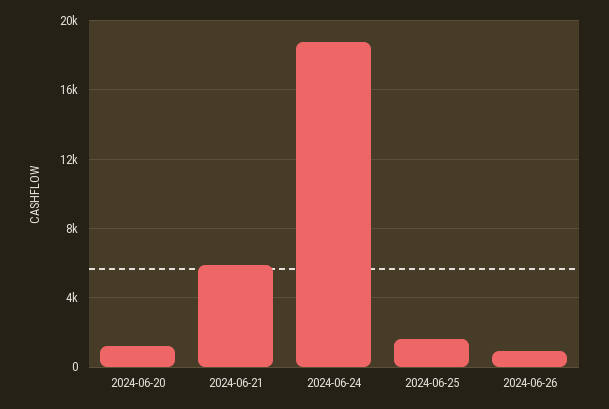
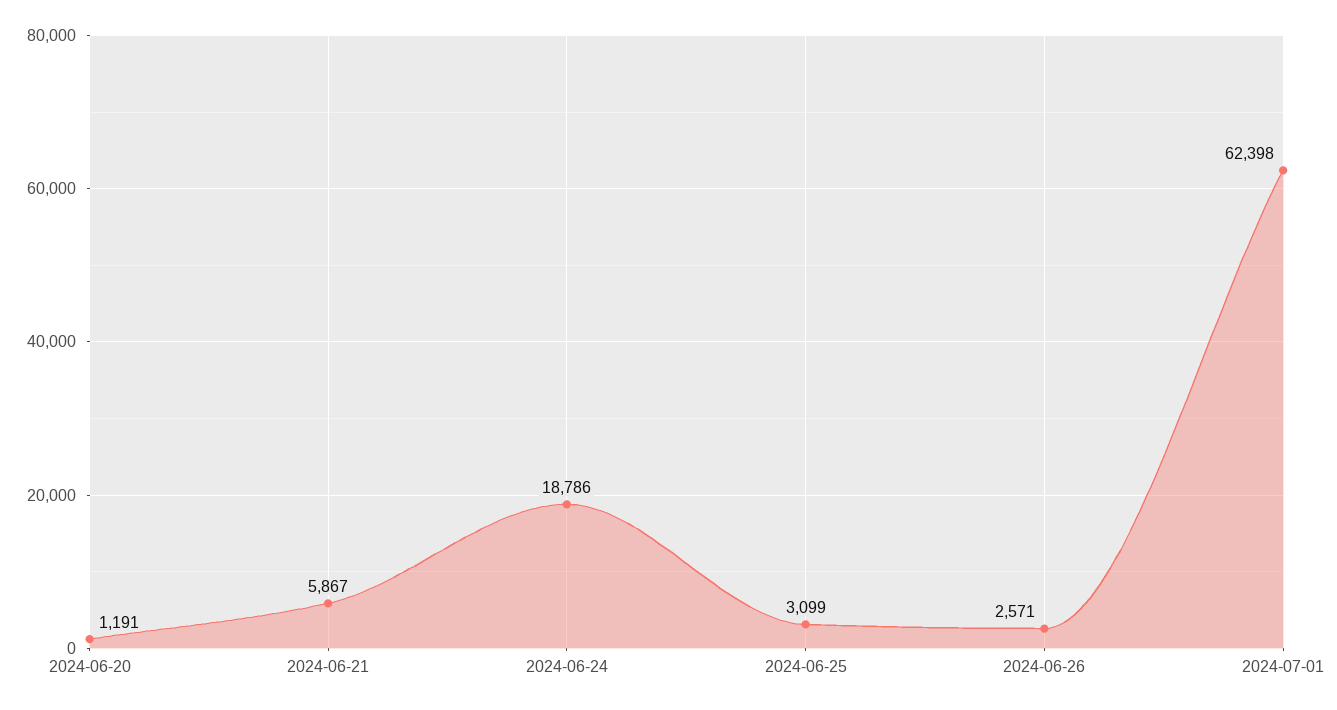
2024-06-25: 1500 -> 3099
2024-06-26: 1000 -> 2571
2024-07-01: none -> 62398

